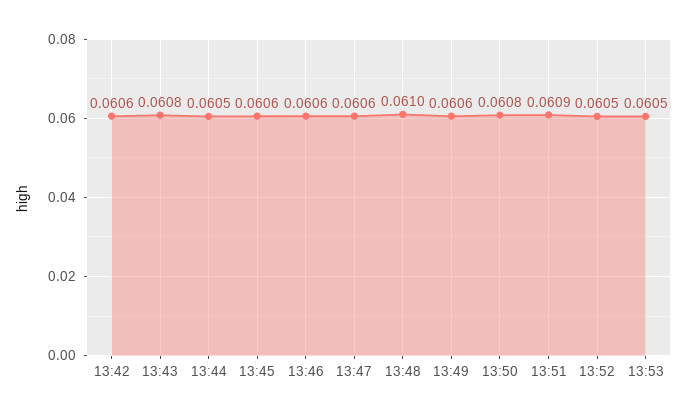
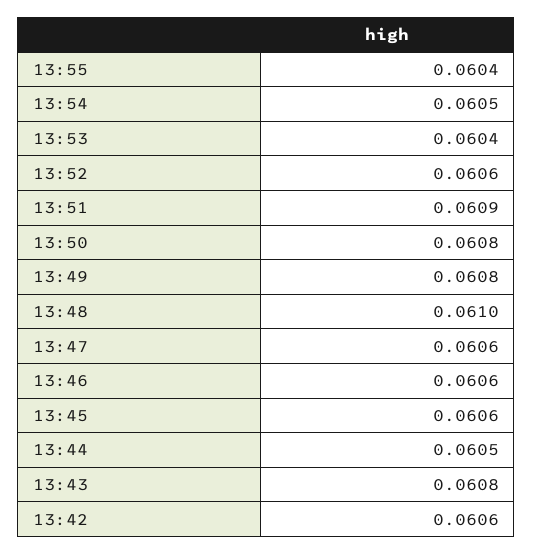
13:49: 0.0606 -> 0.0608
13:52: 0.0605 -> 0.0606
13:53: 0.0605 -> 0.0604
13:55: none -> 0.0604
13:54: none -> 0.0605

